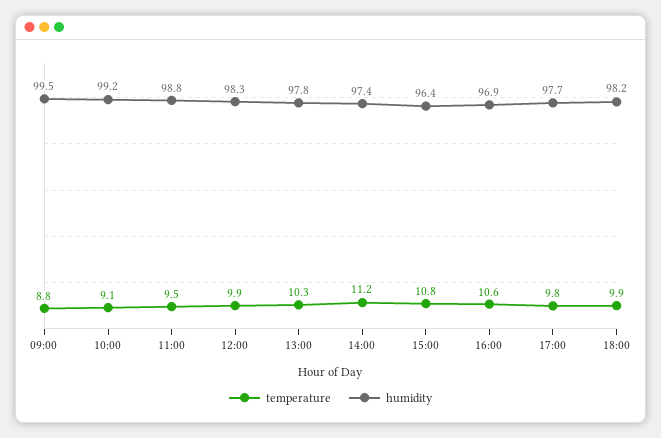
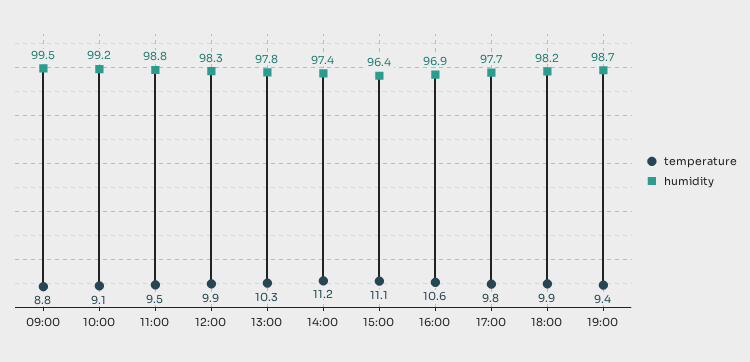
temperature, 15:00: 10.8 -> 11.1
temperature, 19:00: none -> 9.4
humidity, 19:00: none -> 98.7

